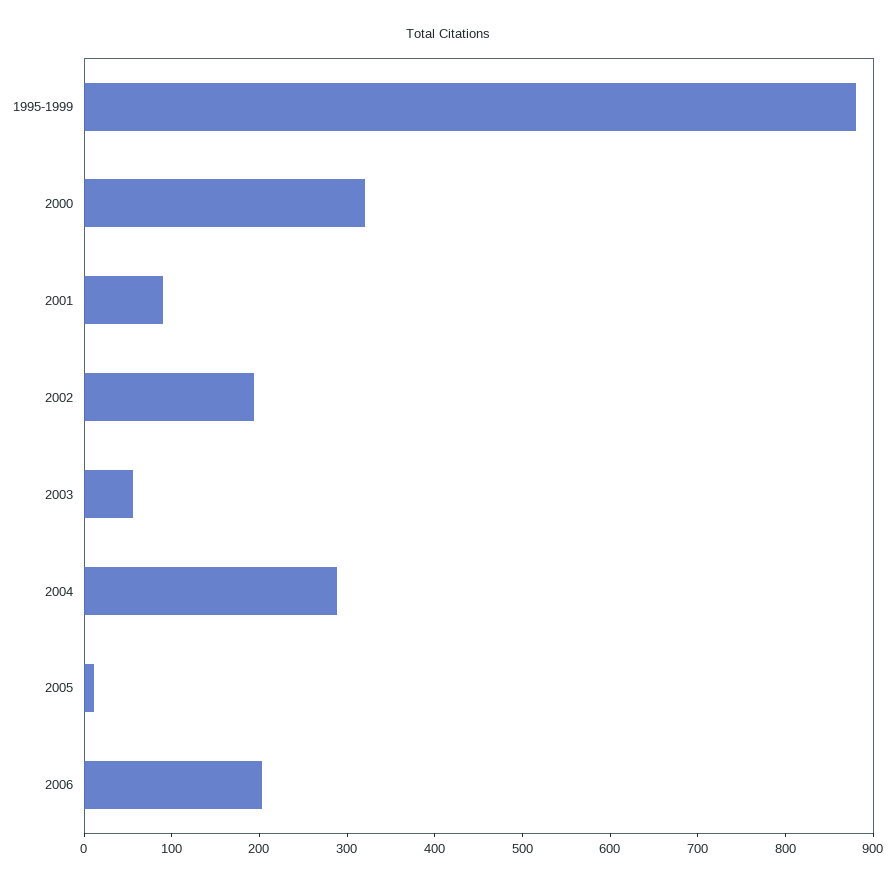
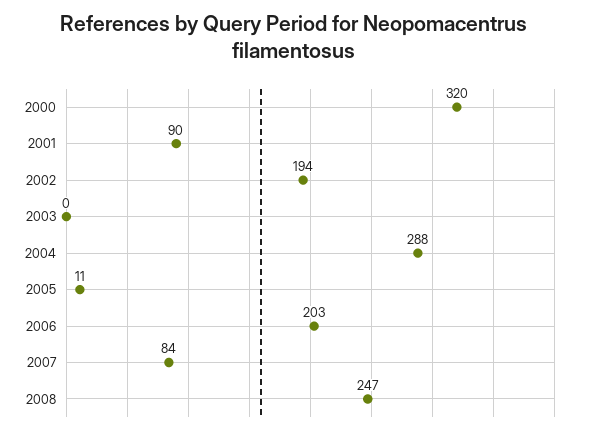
1995-1999: 880 -> none
2003: 60 -> 0
2007: none -> 84
2008: none -> 247

